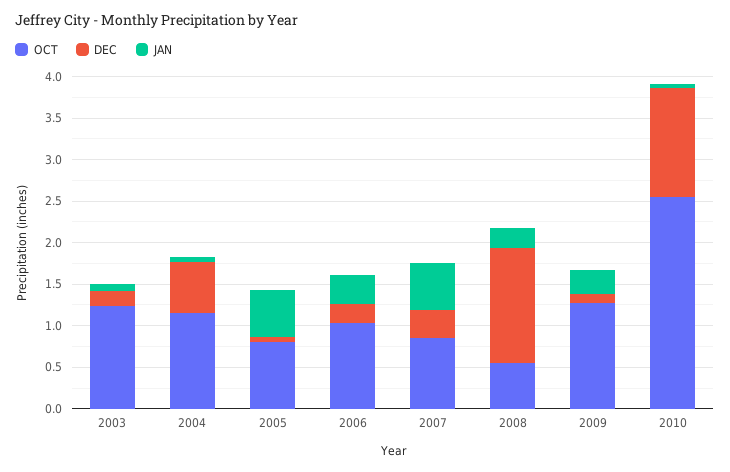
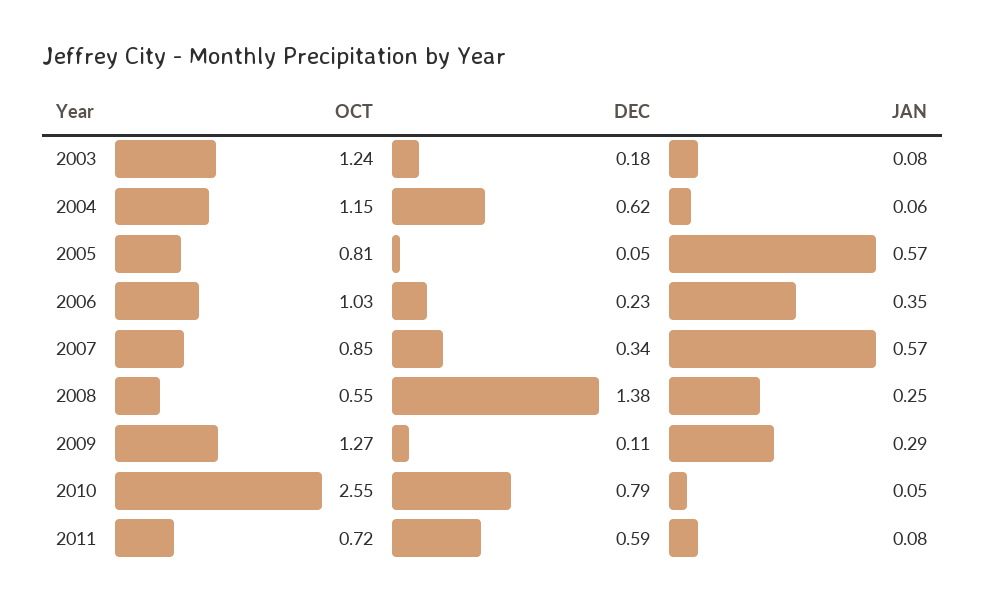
DEC, 2010: 1.3 -> 0.79
OCT, 2011: none -> 0.72
DEC, 2011: none -> 0.59
JAN, 2011: none -> 0.08

